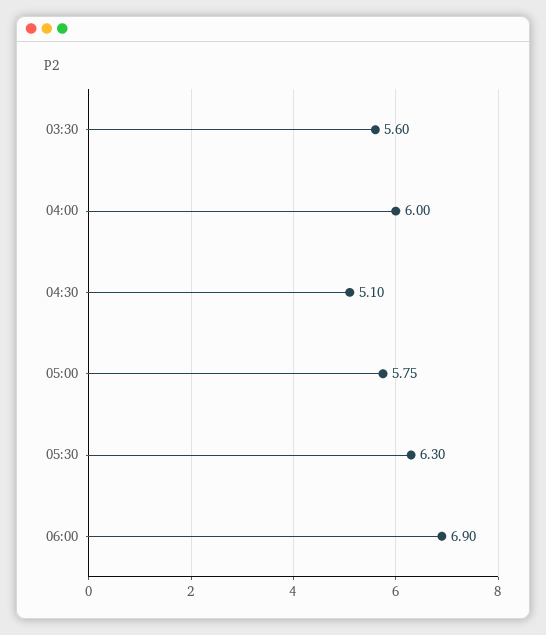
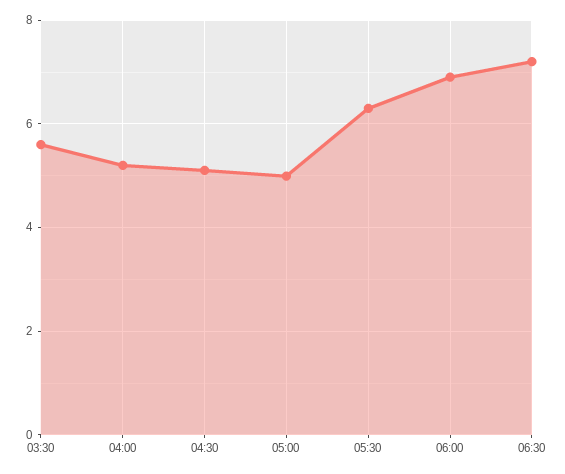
04:00: 6 -> 5.2
05:00: 5.75 -> 5
06:30: none -> 7.2

